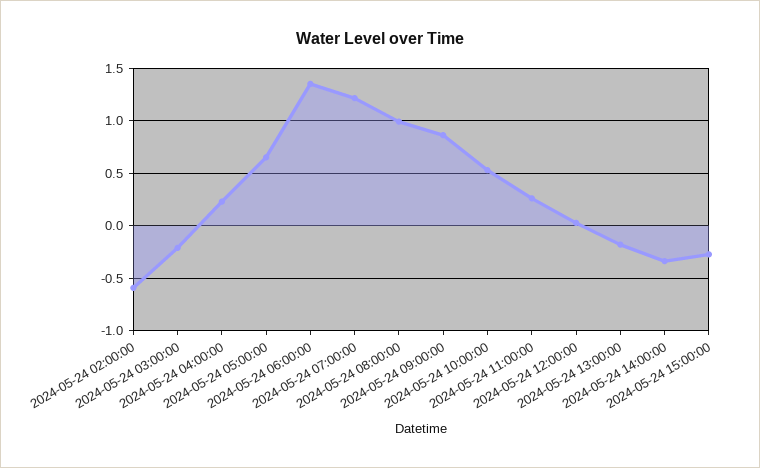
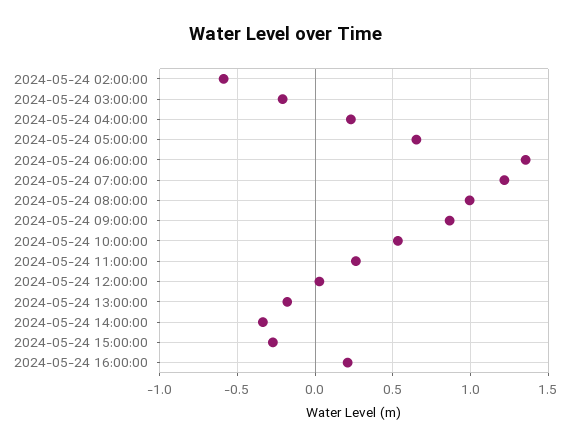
2024-05-24 16:00:00: none -> 0.2

